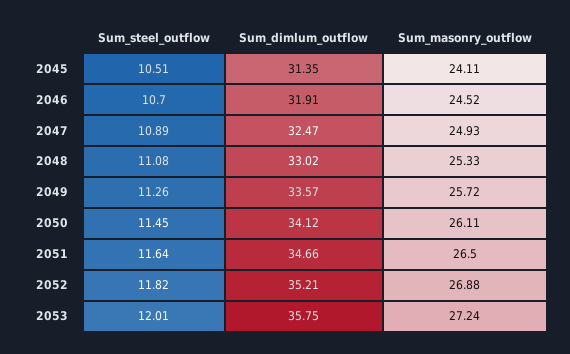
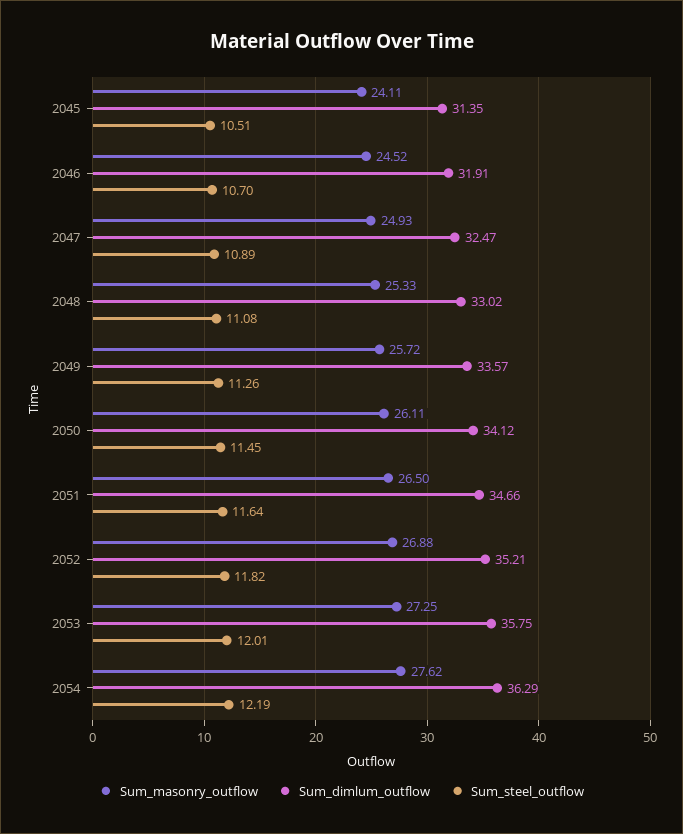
Sum_masonry_outflow, 2053: 27.24 -> 27.25
Sum_masonry_outflow, 2054: none -> 27.62
Sum_dimlum_outflow, 2054: none -> 36.29
Sum_steel_outflow, 2054: none -> 12.19

